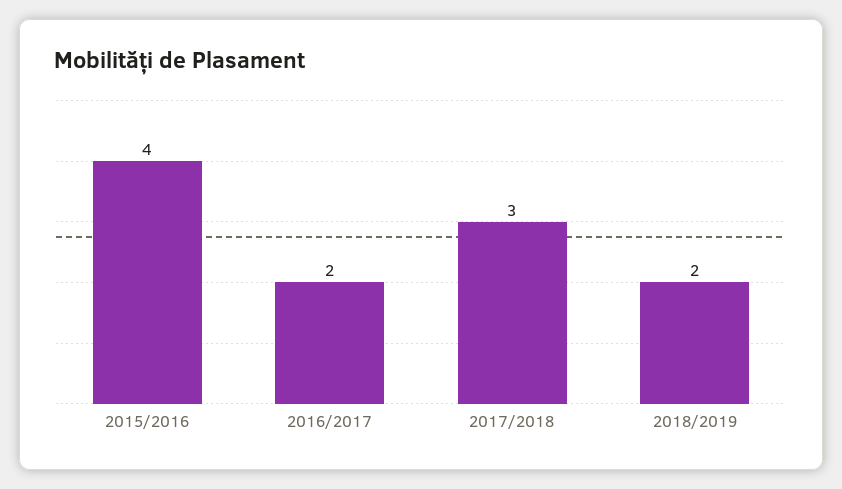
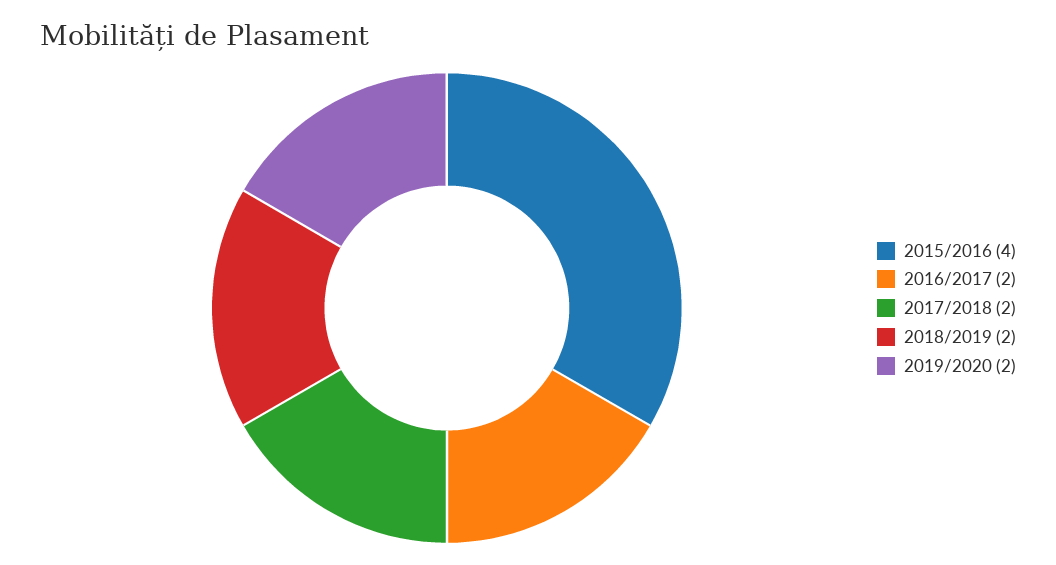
2017/2018: 3 -> 2
2019/2020: none -> 2

